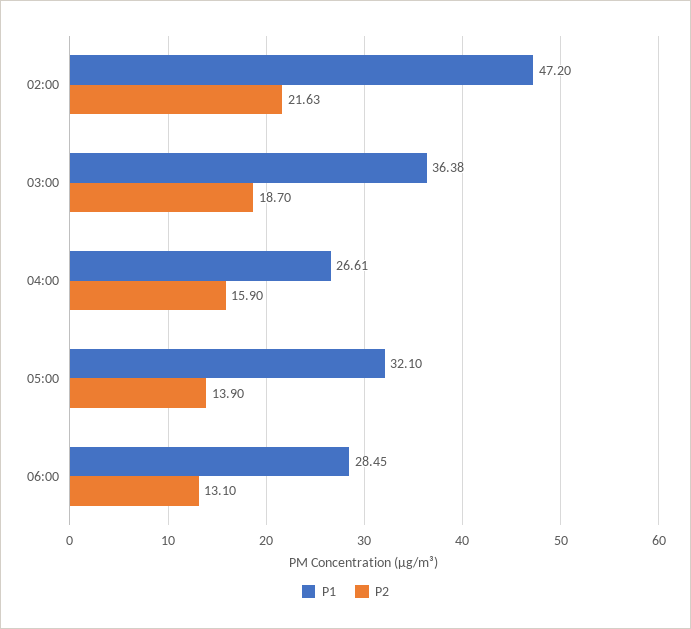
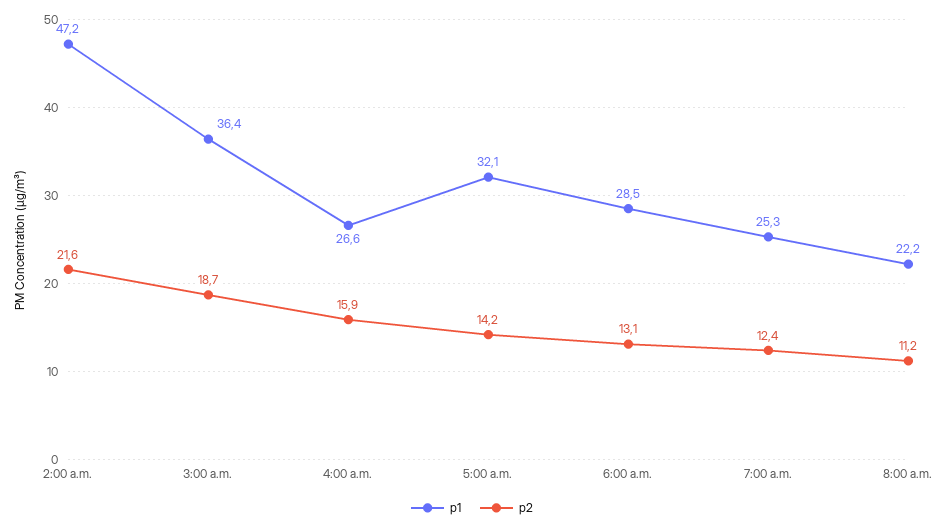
P2, 05:00: 13.9 -> 14.2
P1, 7:00 a.m.: none -> 25.3
P2, 7:00 a.m.: none -> 12.4
P1, 8:00 a.m.: none -> 22.2
P2, 8:00 a.m.: none -> 11.2

